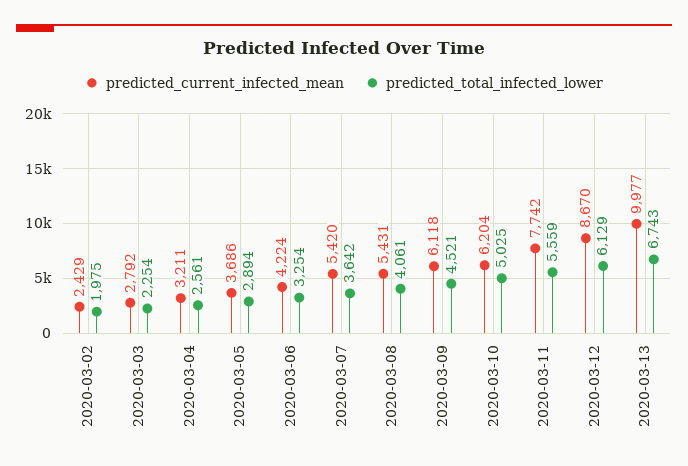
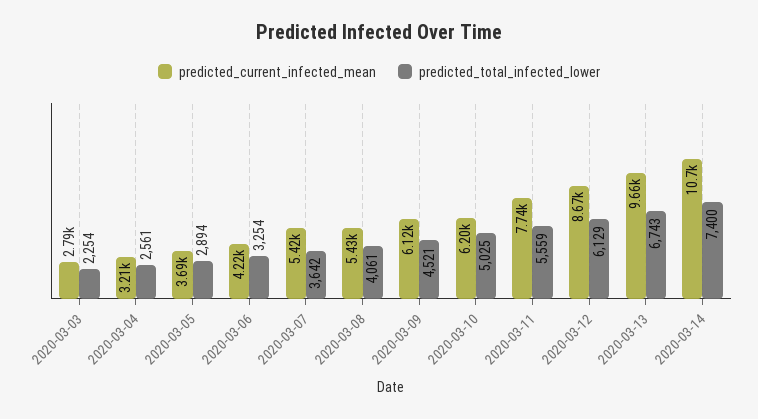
predicted_current_infected_mean, 2020-03-02: 2429 -> none
predicted_total_infected_lower, 2020-03-02: 1975 -> none
predicted_current_infected_mean, 2020-03-13: 9977 -> 9660
predicted_current_infected_mean, 2020-03-14: none -> 10700
predicted_total_infected_lower, 2020-03-14: none -> 7400

